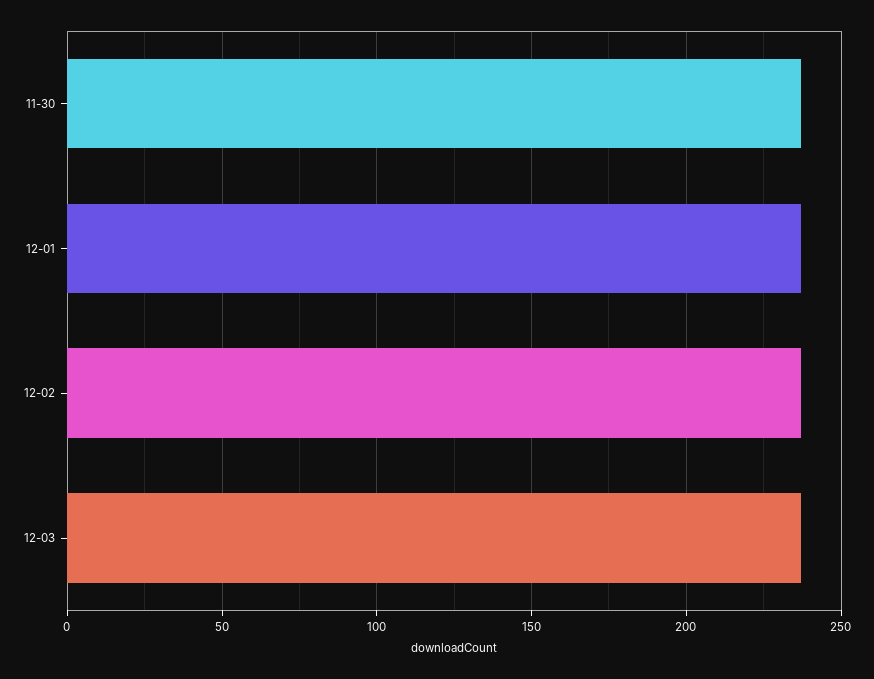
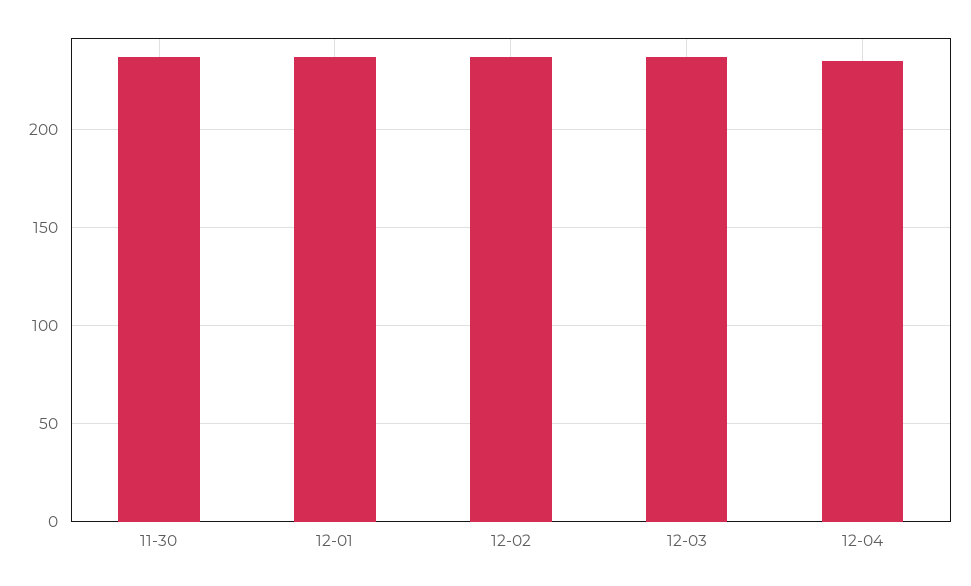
12-04: none -> 235

